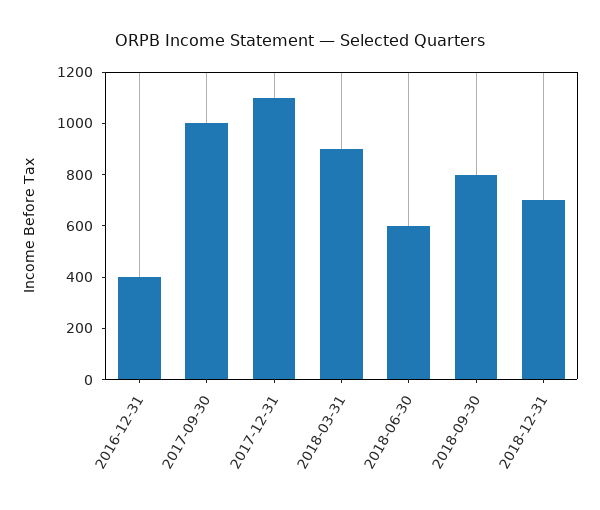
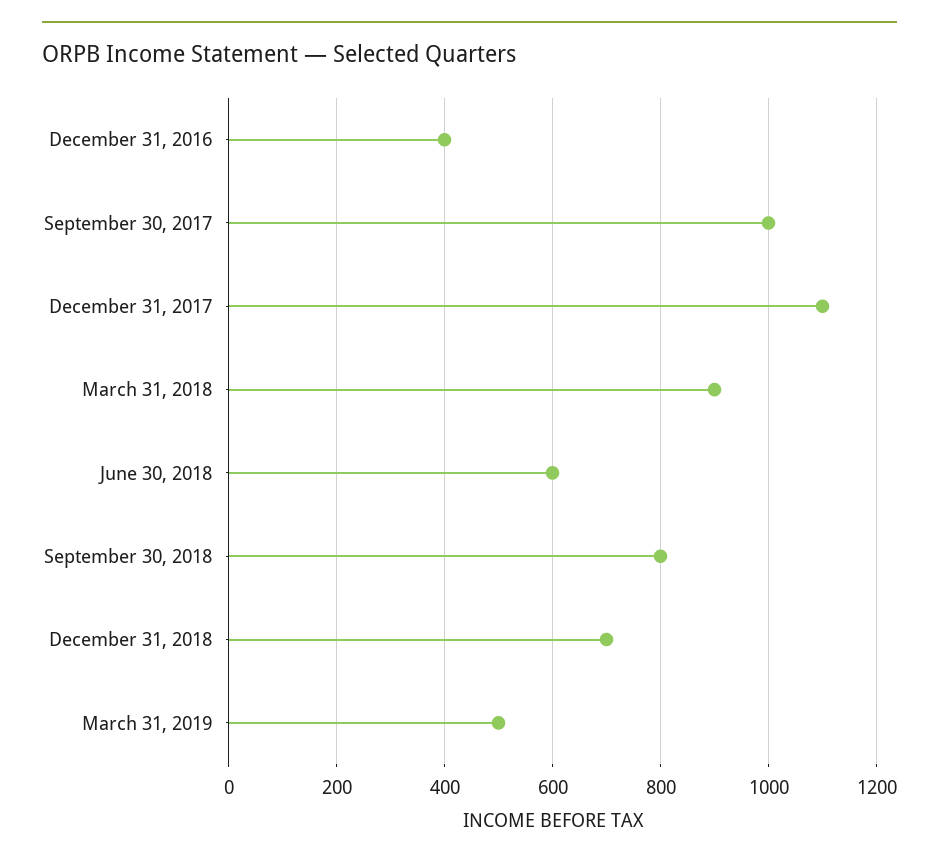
March 31, 2019: none -> 500

